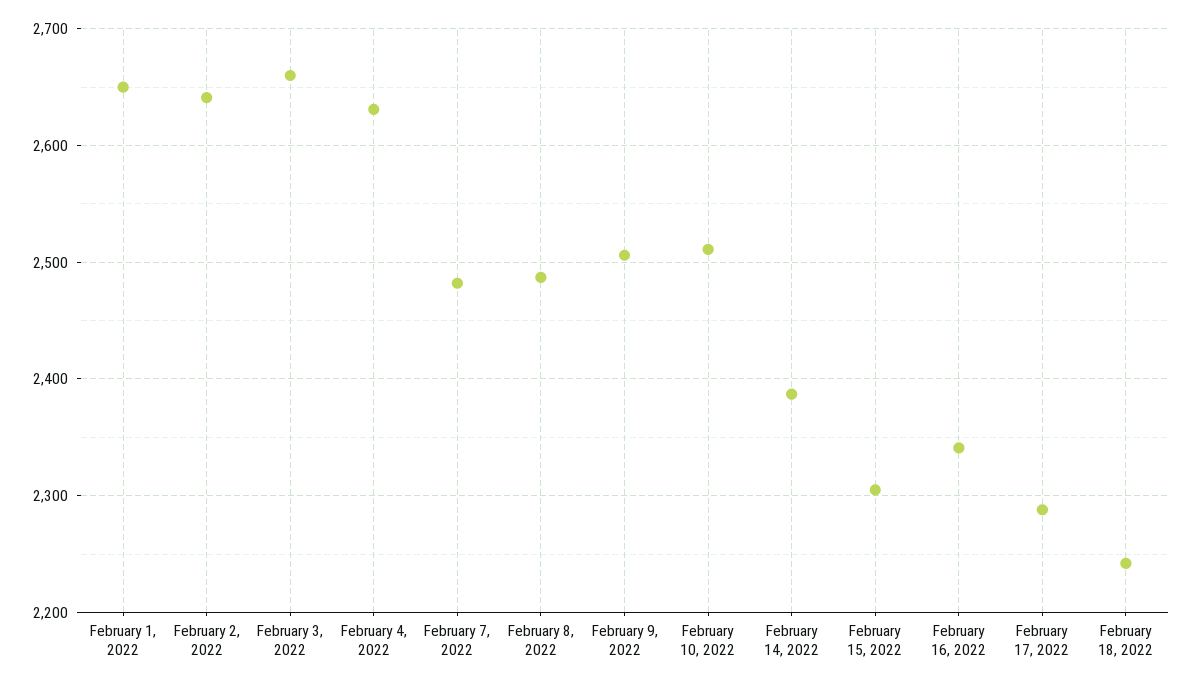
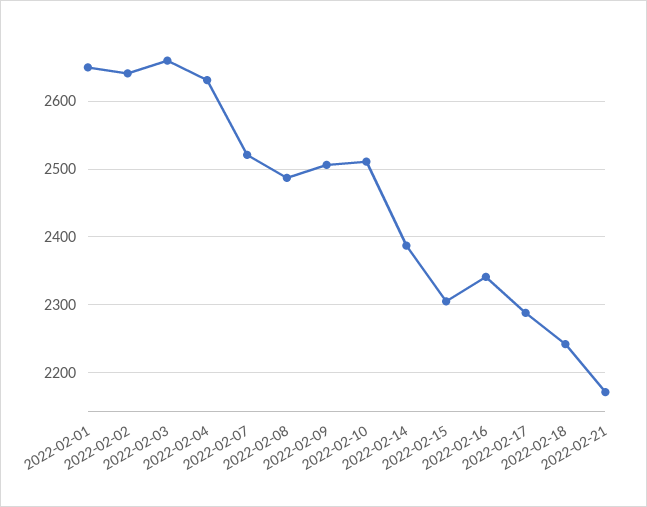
February 7, 2022: 2480 -> 2520
2022-02-21: none -> 2170

